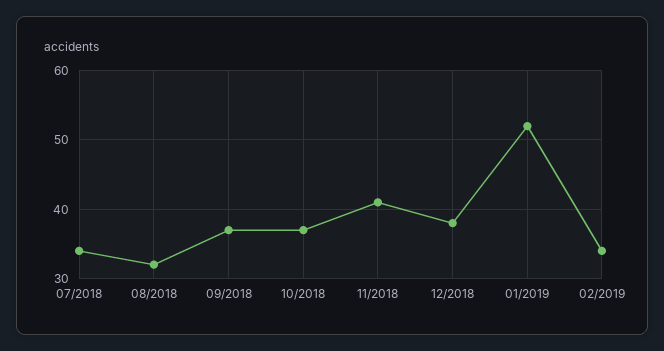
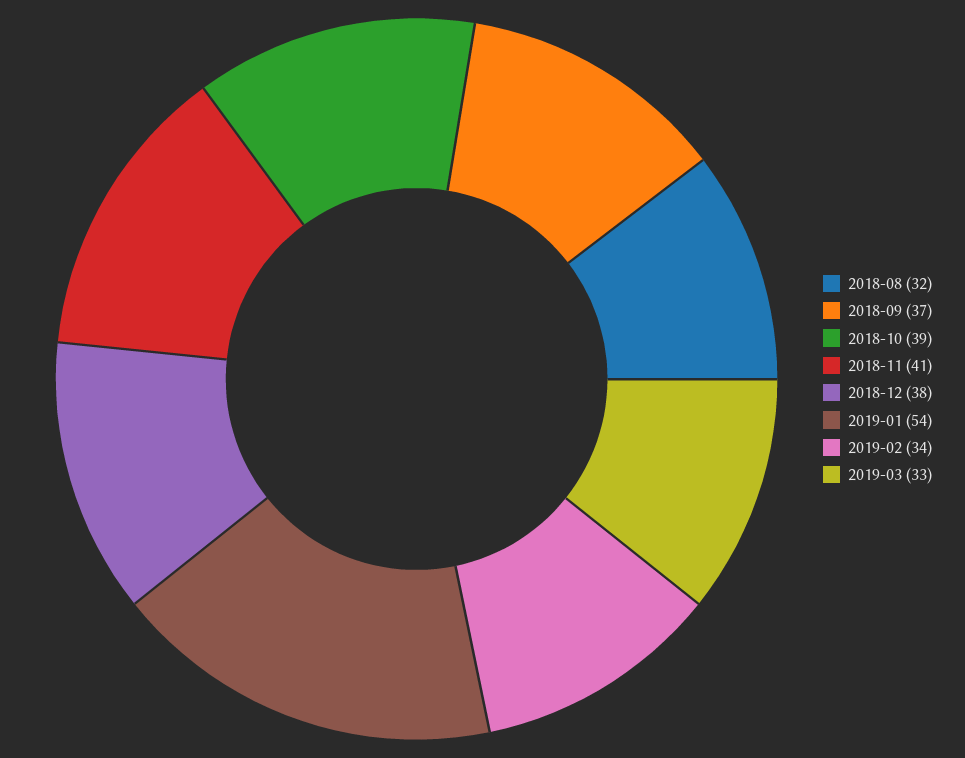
07/2018: 34 -> none
10/2018: 37 -> 39
01/2019: 52 -> 54
2019-03: none -> 33

